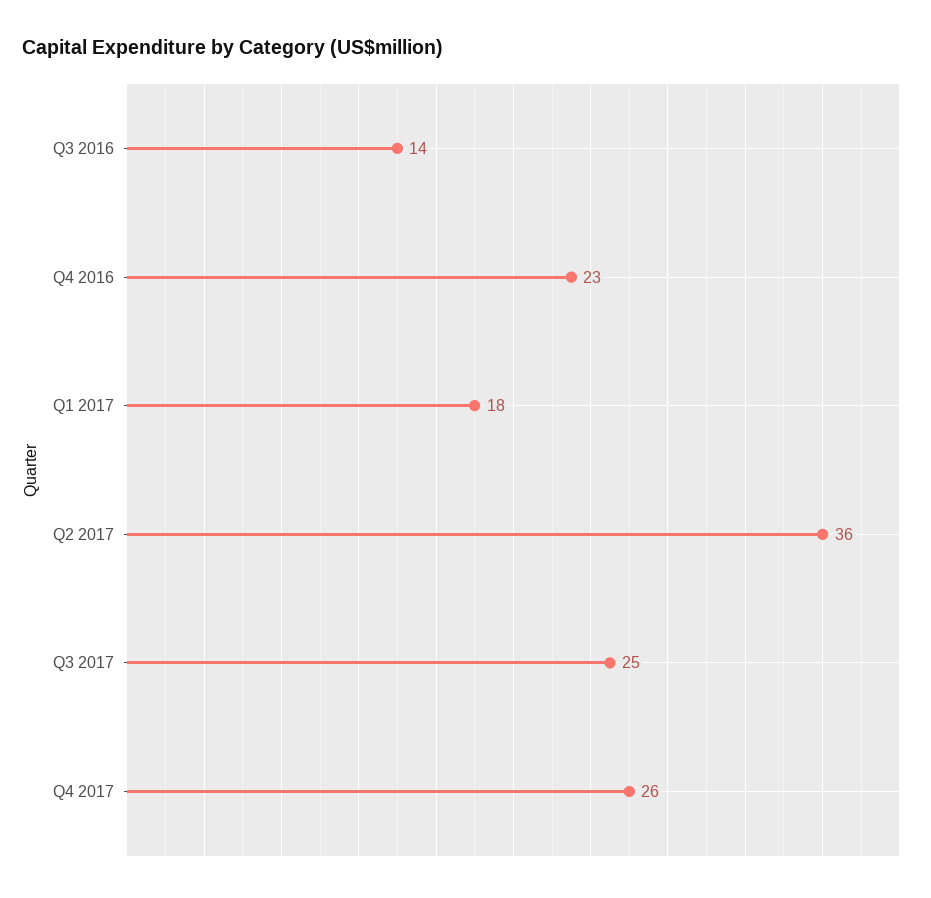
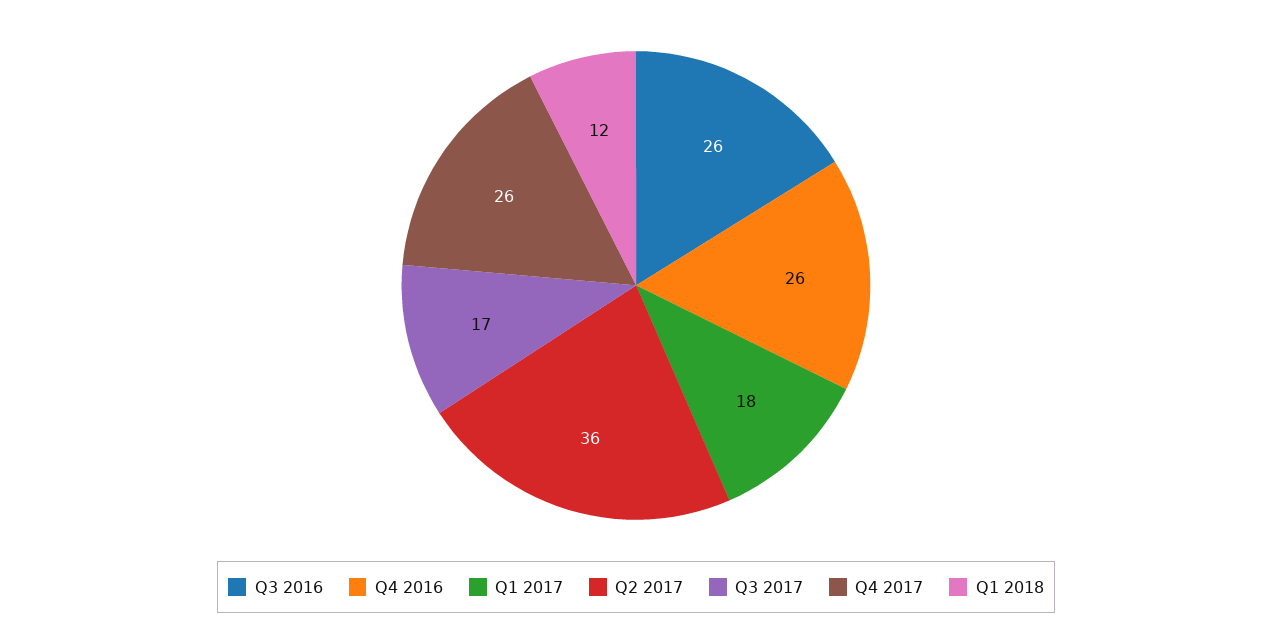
Q3 2016: 14 -> 26
Q4 2016: 23 -> 26
Q3 2017: 25 -> 17
Q1 2018: none -> 12

